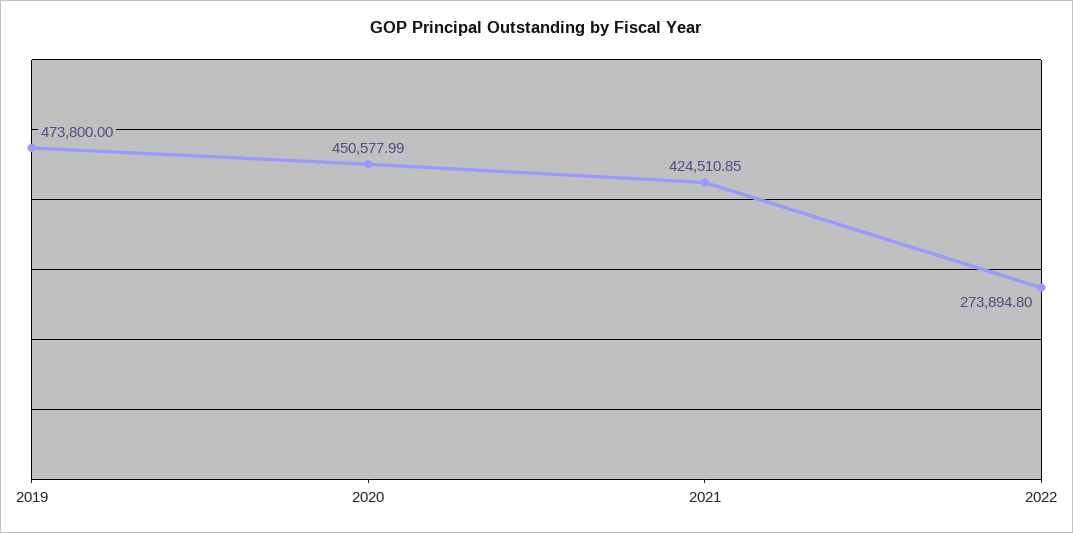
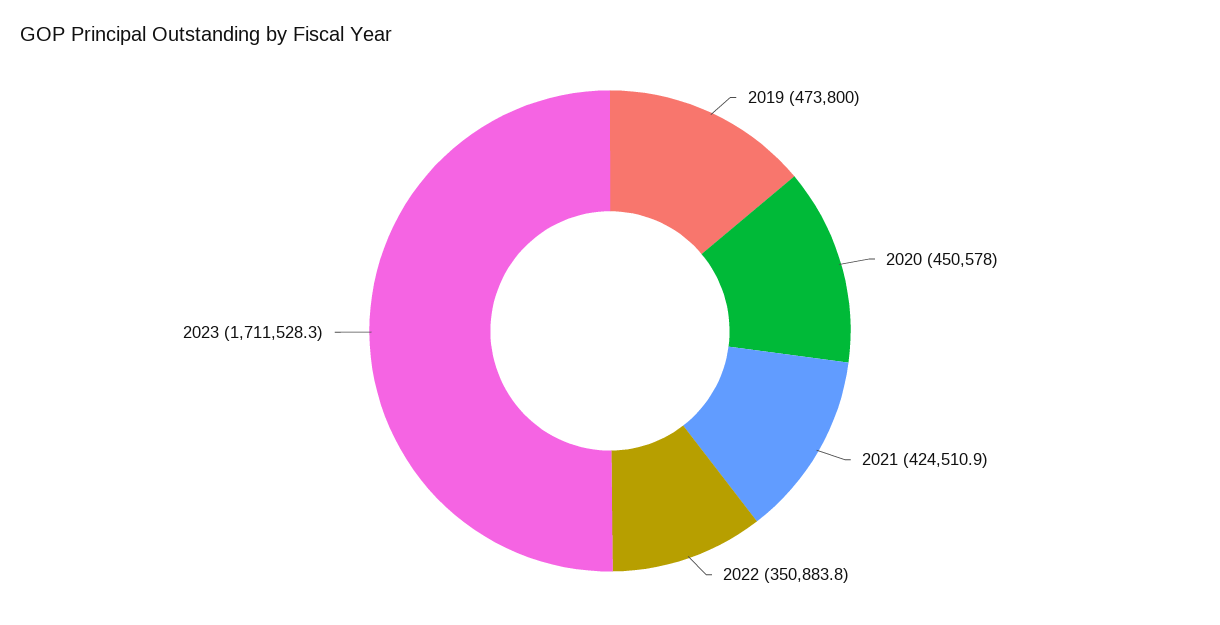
2022: 273894.8 -> 350883.8
2023: none -> 1711528.3

